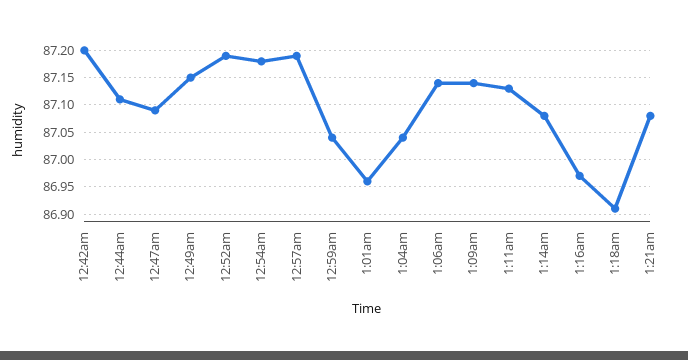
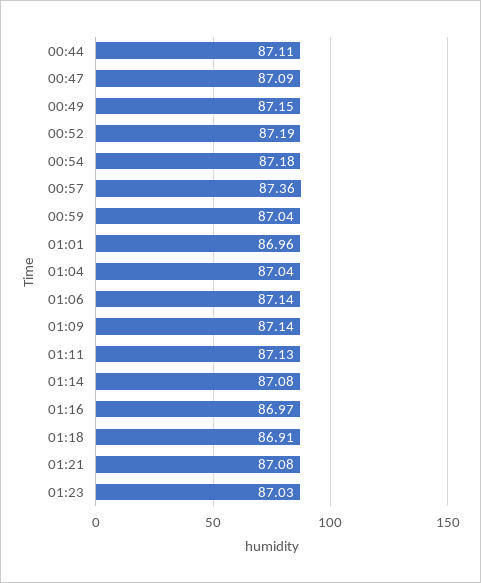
12:42am: 87.2 -> none
12:57am: 87.2 -> 87.36
01:23: none -> 87.03

